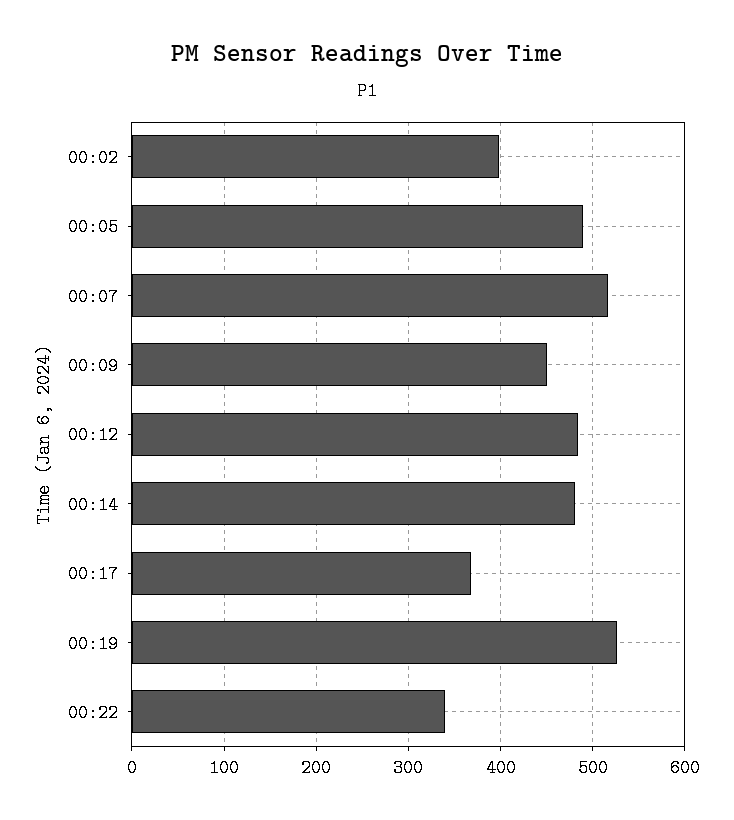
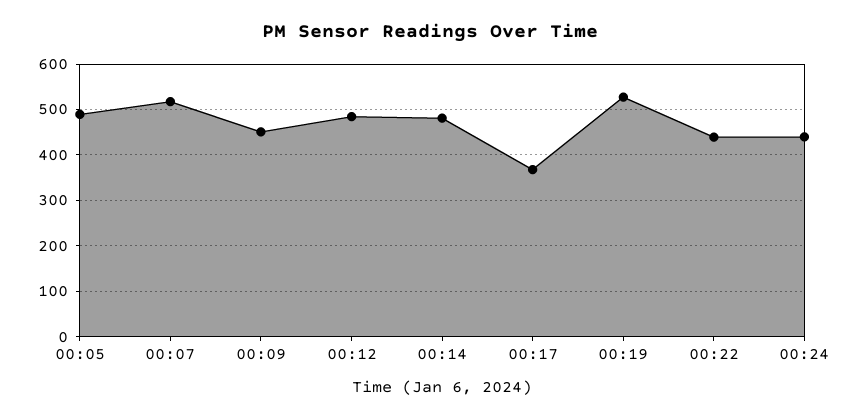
00:02: 400 -> none
00:22: 340 -> 440
00:24: none -> 440

